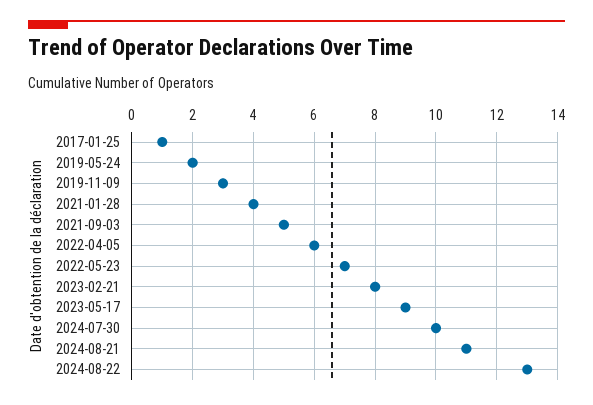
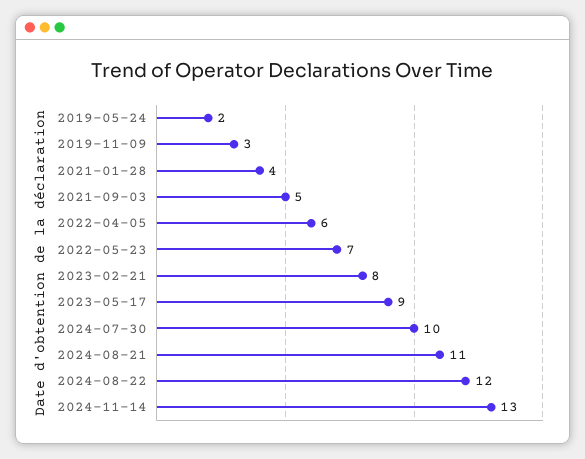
2017-01-25: 1 -> none
2024-08-22: 13 -> 12
2024-11-14: none -> 13

